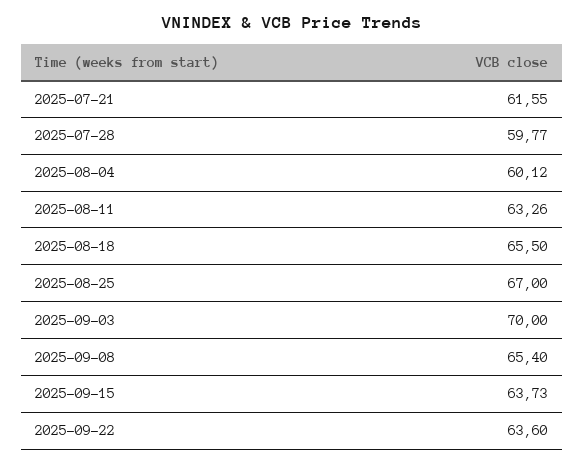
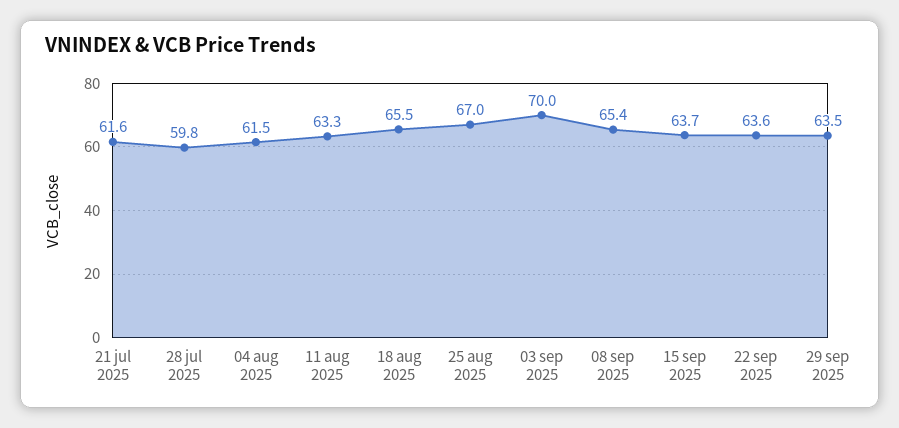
2025-08-04: 60.12 -> 61.5
29 sep 2025: none -> 63.5

